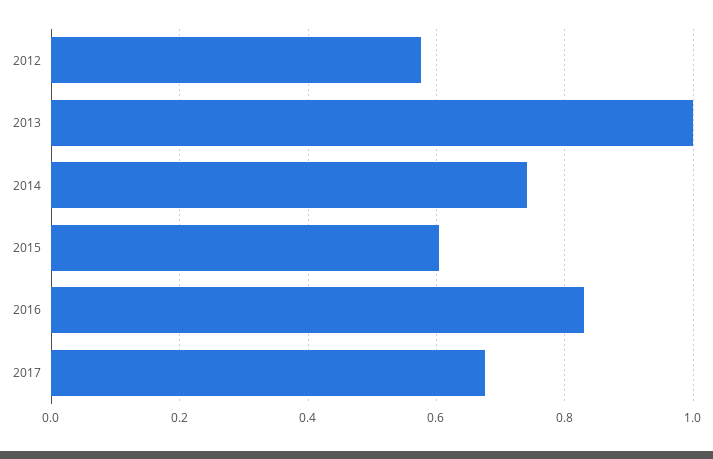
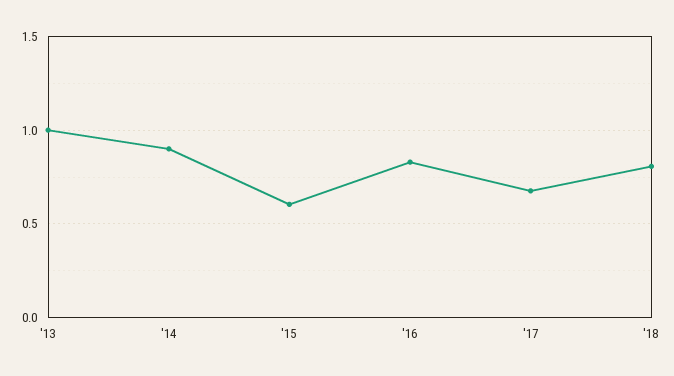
2012: 0.58 -> none
2014: 0.74 -> 0.9
'18: none -> 0.8

